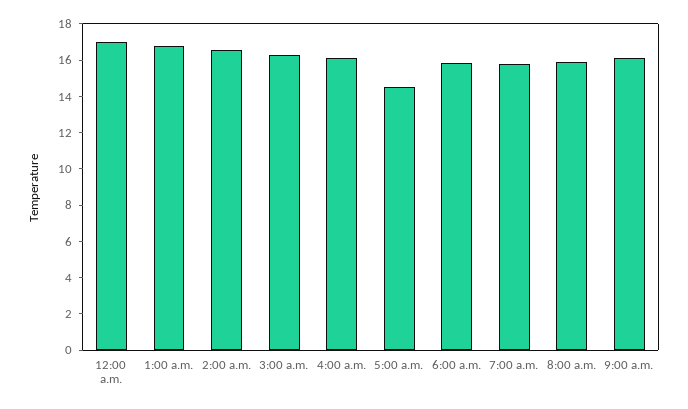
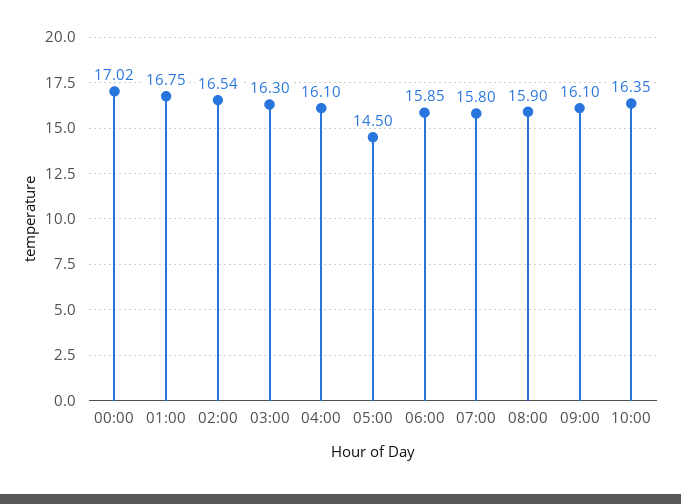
10:00: none -> 16.35

